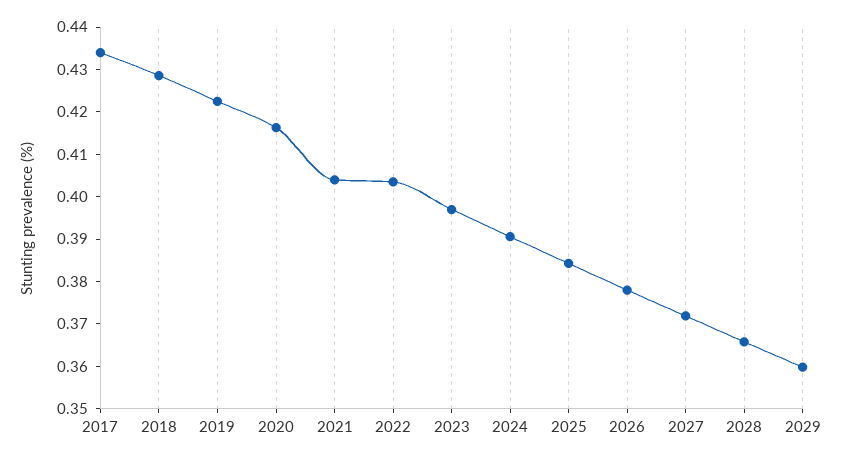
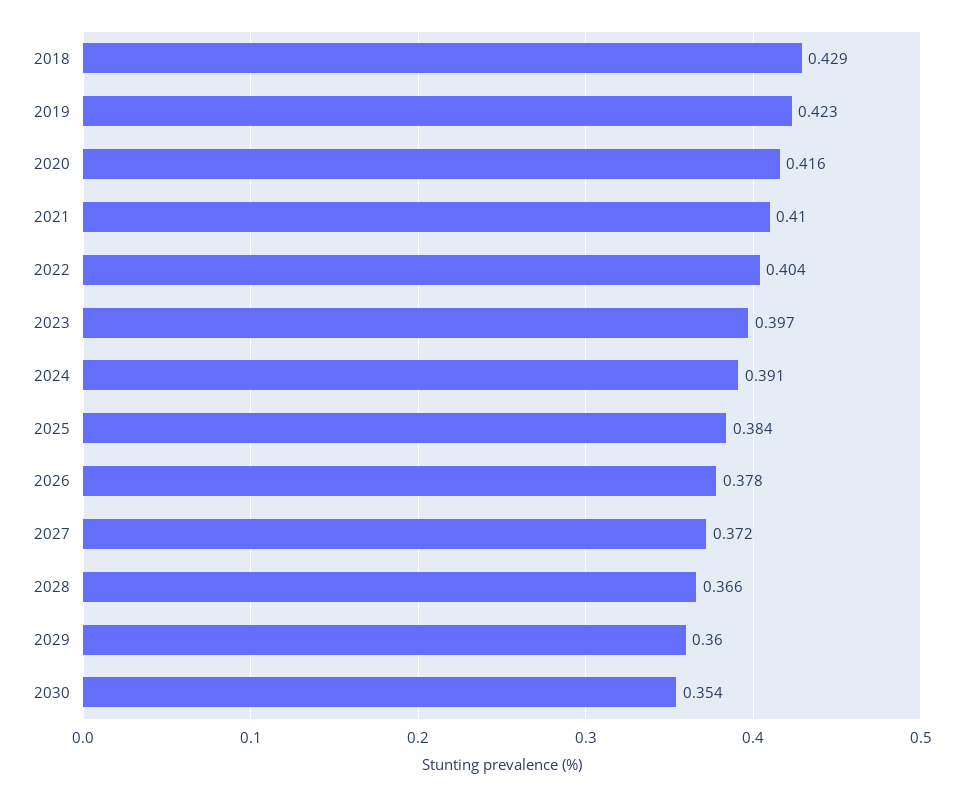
2017: 0.434 -> none
2021: 0.404 -> 0.41
2030: none -> 0.354

